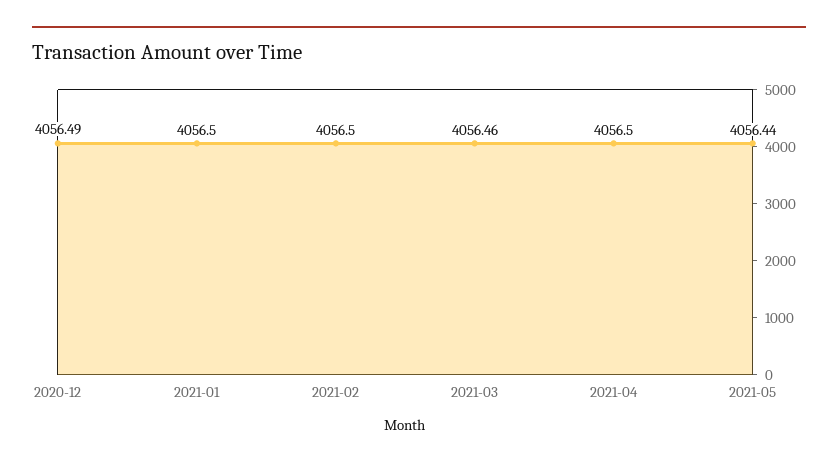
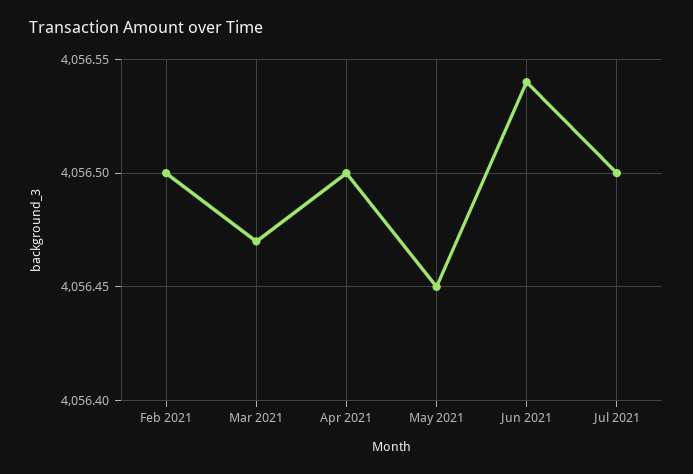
2020-12: 4056.49 -> none
2021-01: 4056.5 -> none
2021-03: 4056.46 -> 4056.47
2021-05: 4056.44 -> 4056.45
Jun 2021: none -> 4056.54
Jul 2021: none -> 4056.5

